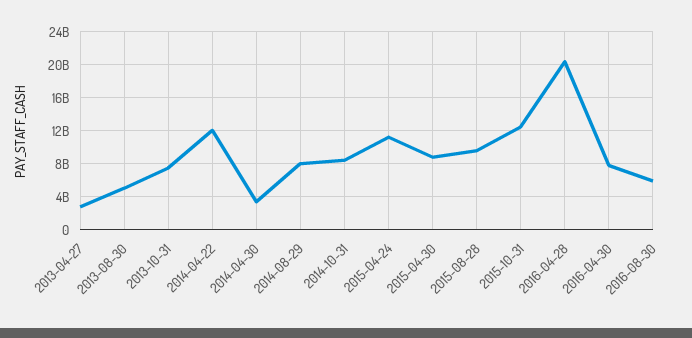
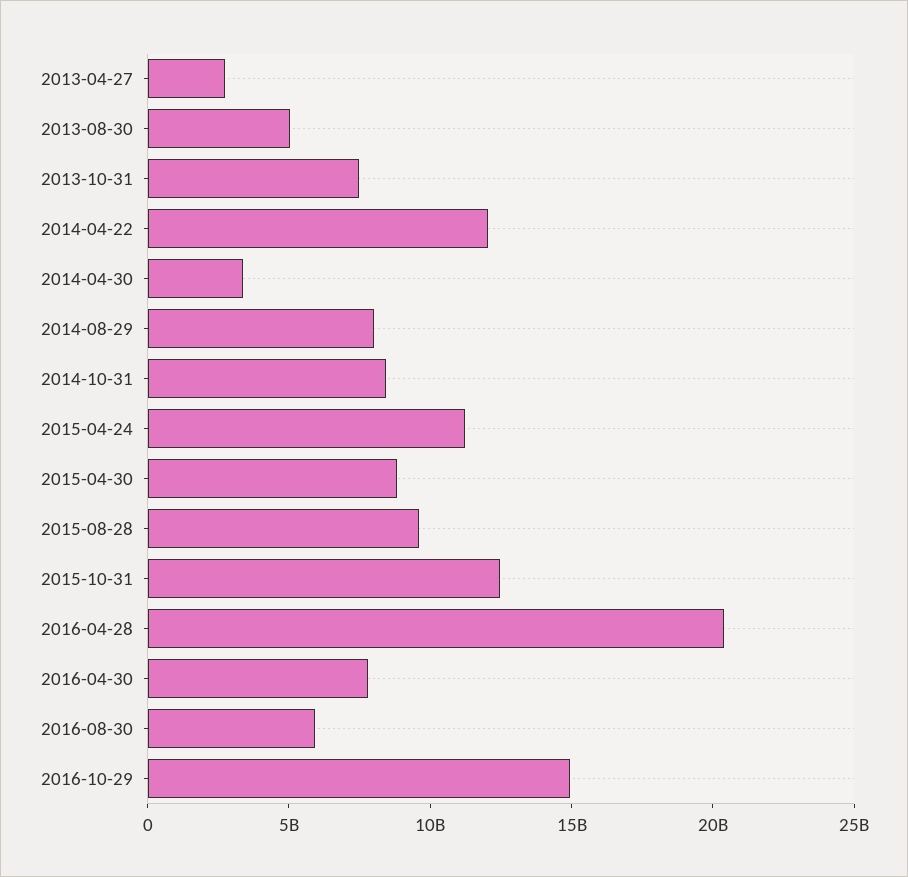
2016-10-29: none -> 15000000000

